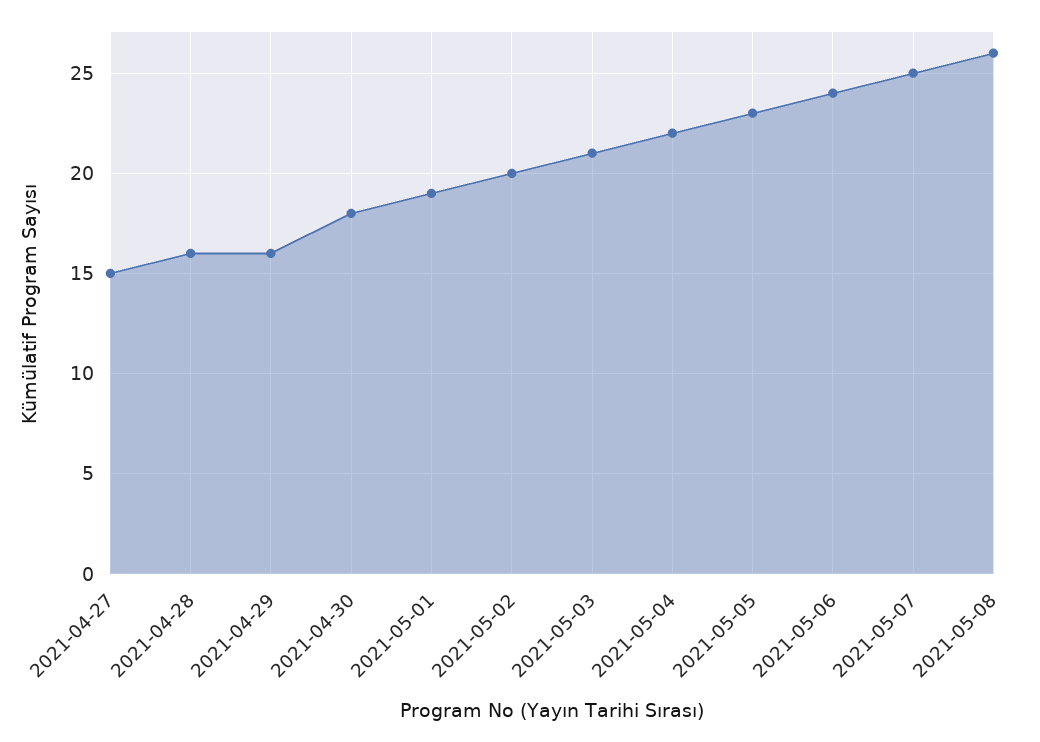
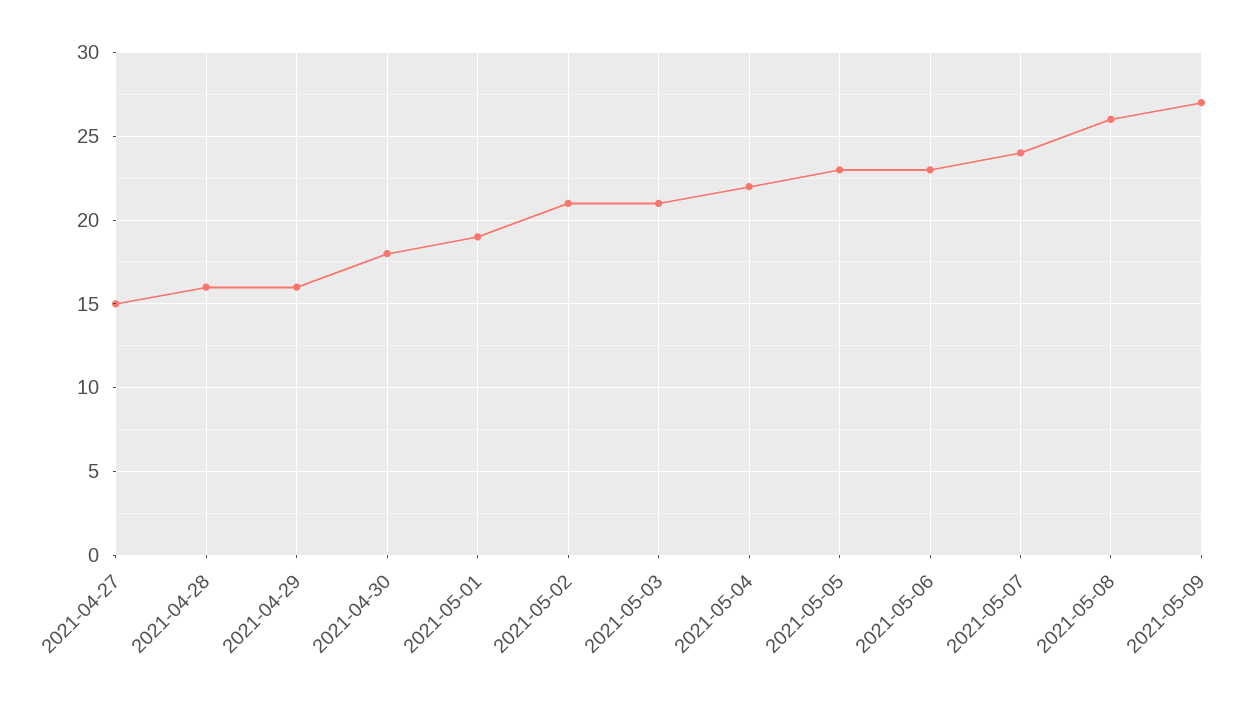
2021-05-02: 20 -> 21
2021-05-06: 24 -> 23
2021-05-07: 25 -> 24
2021-05-09: none -> 27

